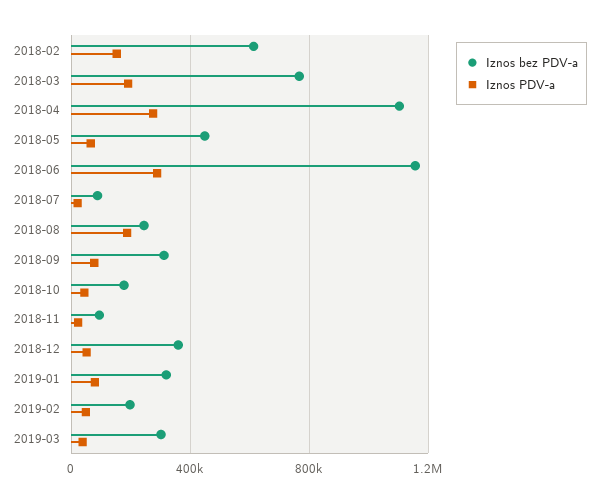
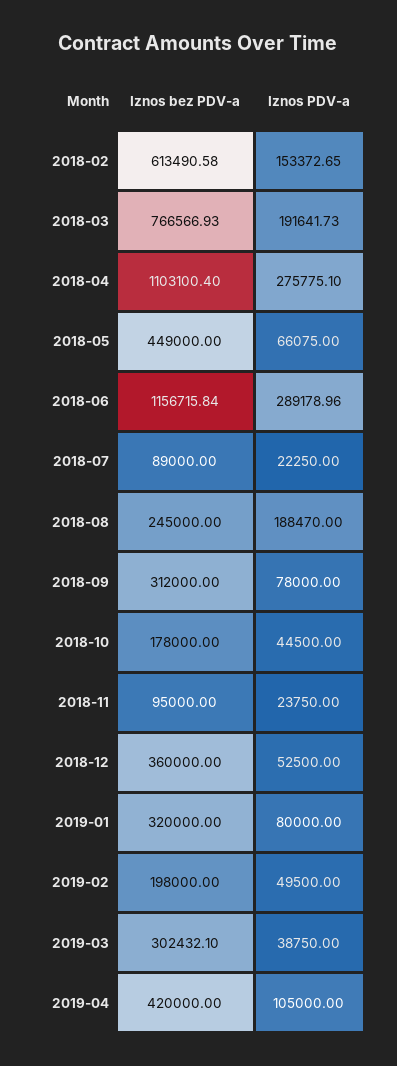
Iznos bez PDV-a, 2019-04: none -> 420000
Iznos PDV-a, 2019-04: none -> 105000

